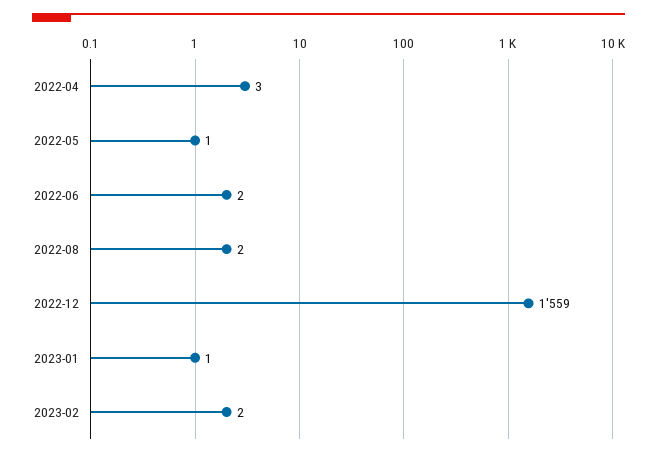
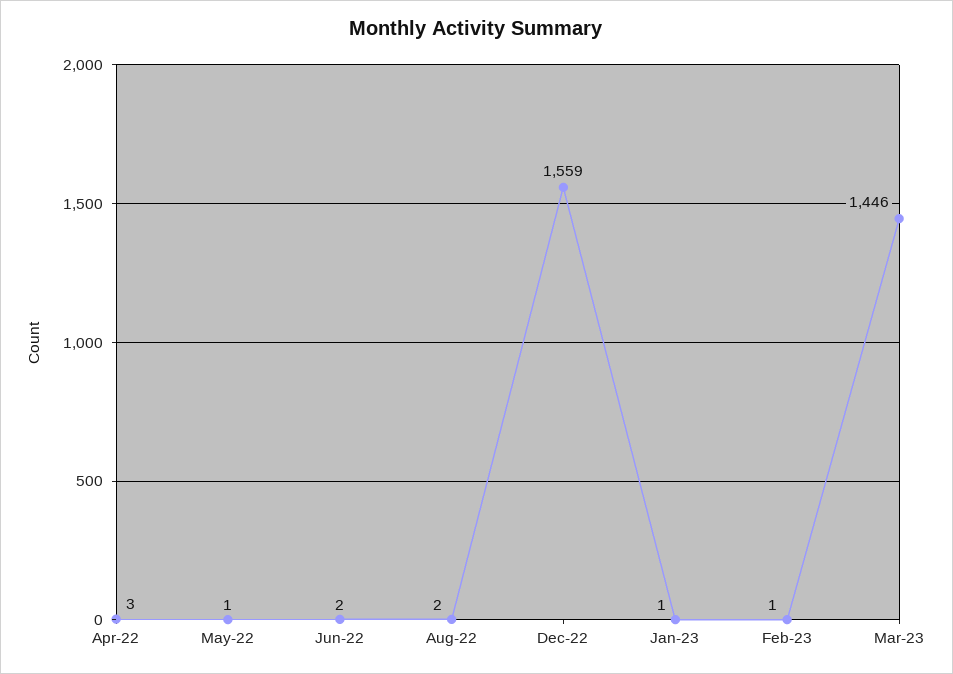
2023-02: 2 -> 1
Mar-23: none -> 1446

